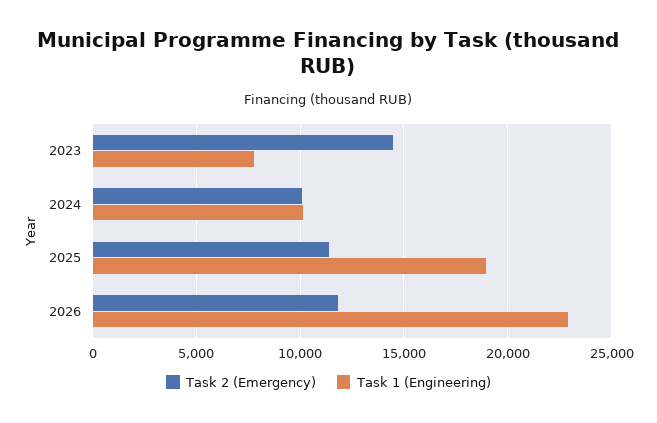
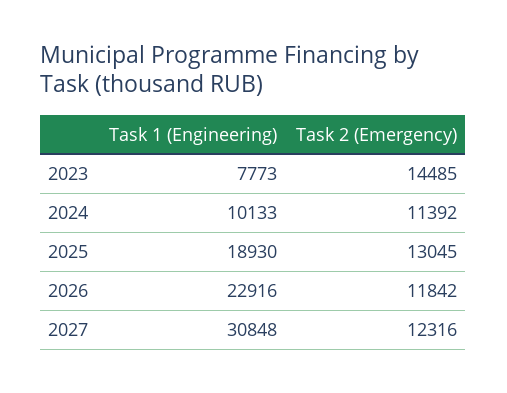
Task 2 (Emergency), 2024: 10000 -> 11392
Task 2 (Emergency), 2025: 11500 -> 13045
Task 1 (Engineering), 2027: none -> 30848
Task 2 (Emergency), 2027: none -> 12316

